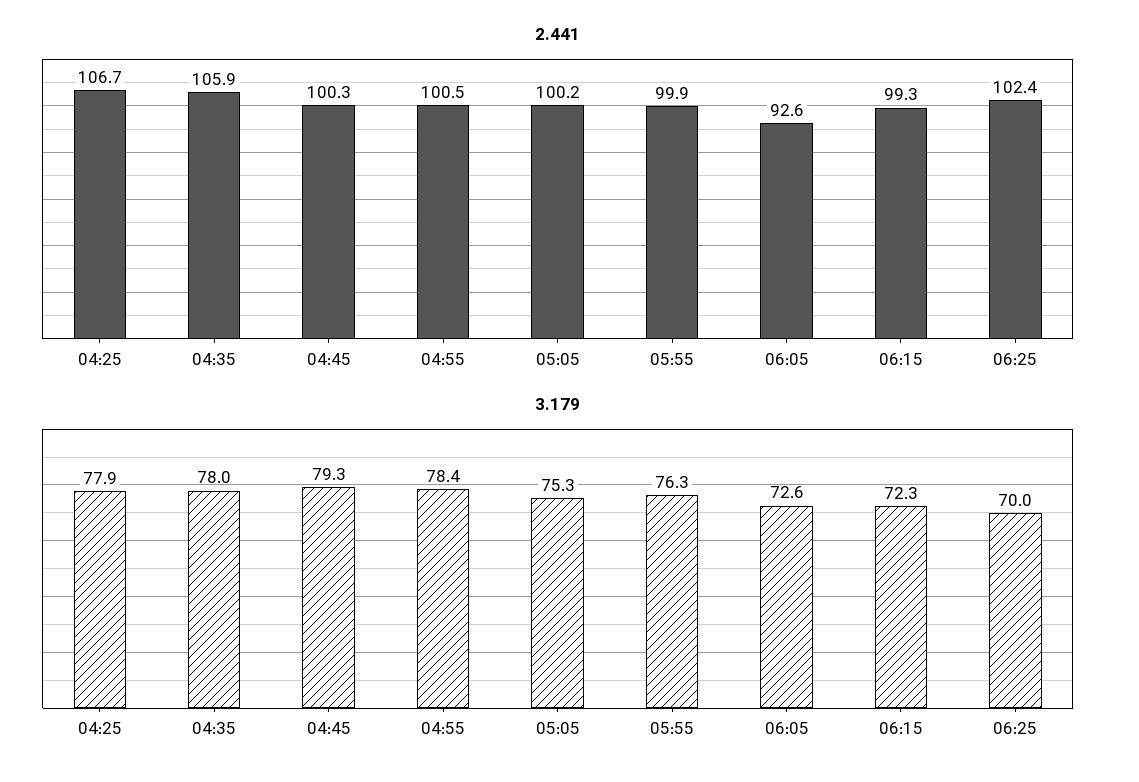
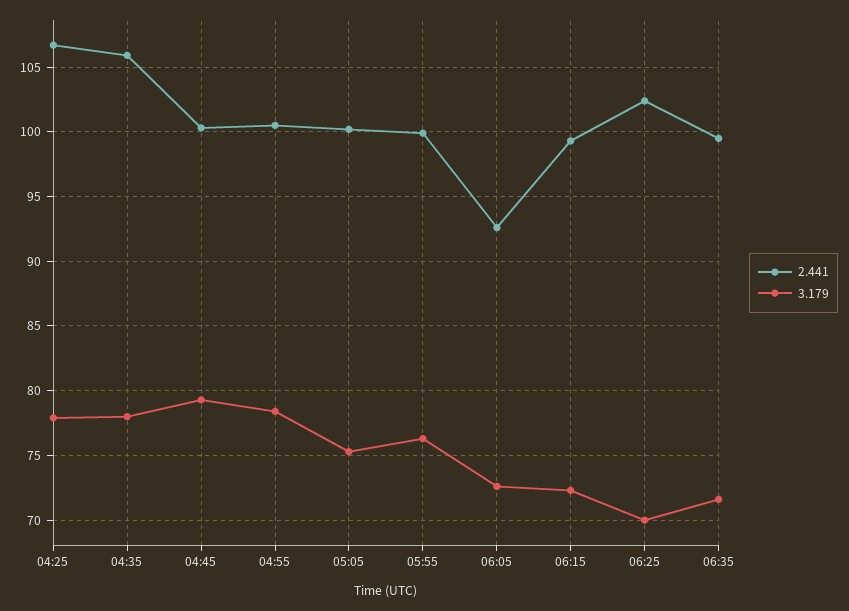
2.441, 06:35: none -> 99.5
3.179, 06:35: none -> 71.5

